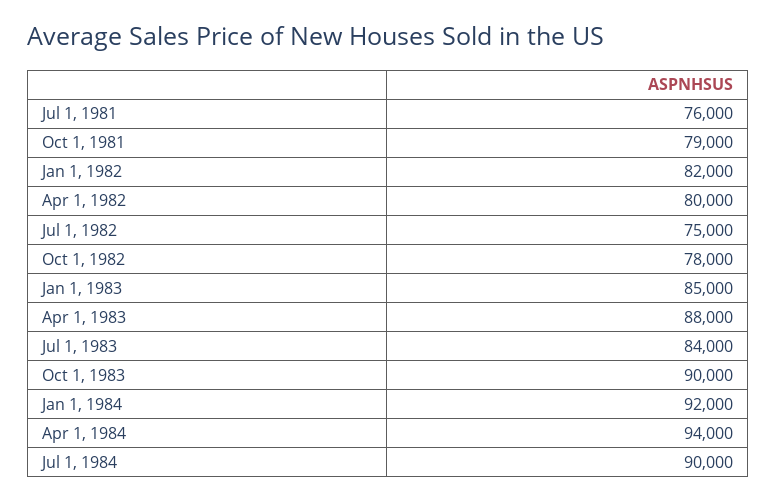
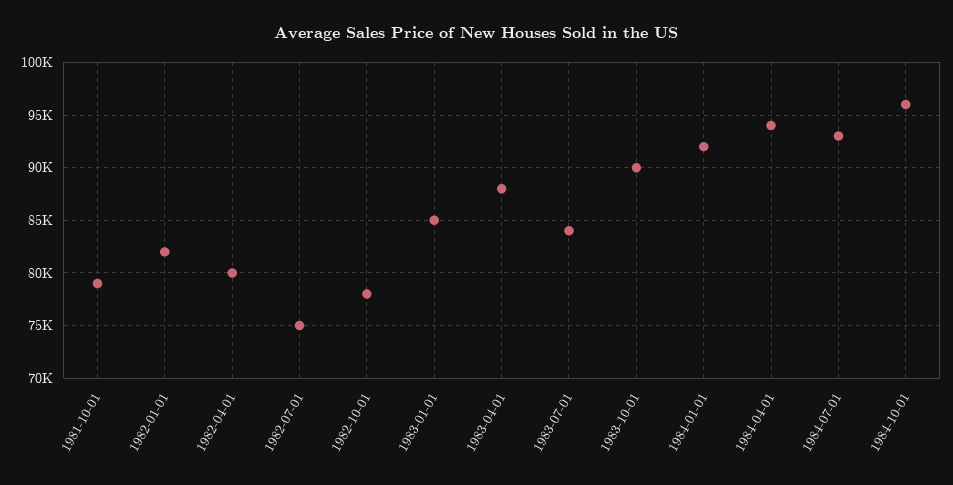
Jul 1, 1981: 76000 -> none
Jul 1, 1984: 90000 -> 93000
1984-10-01: none -> 96000

